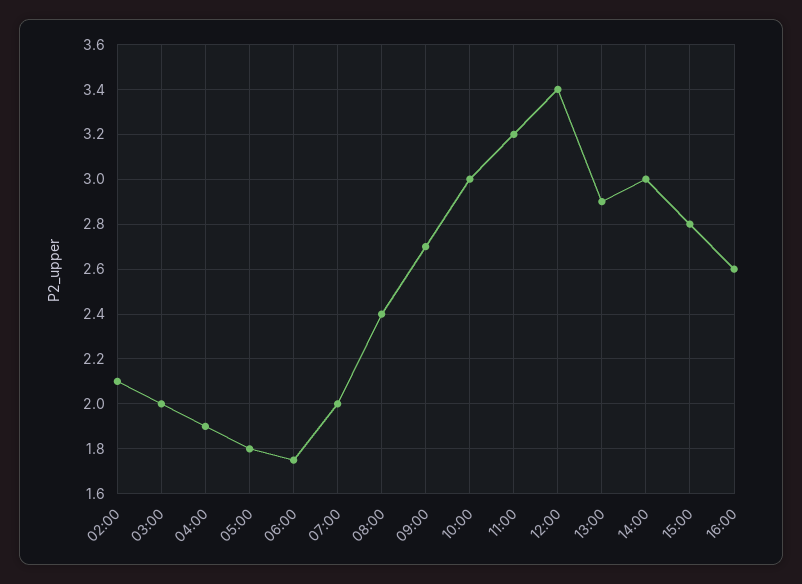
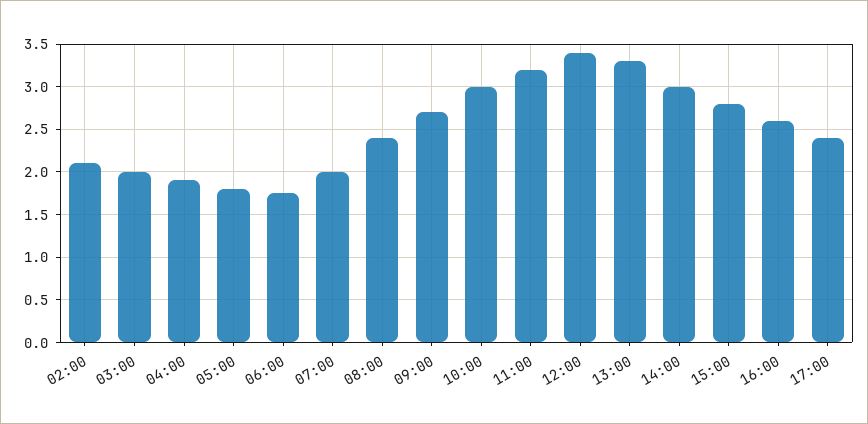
13:00: 2.9 -> 3.3
17:00: none -> 2.4

